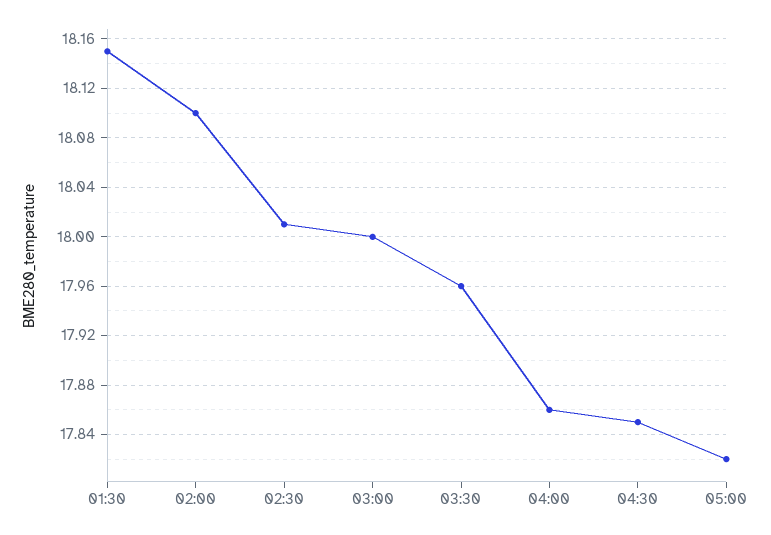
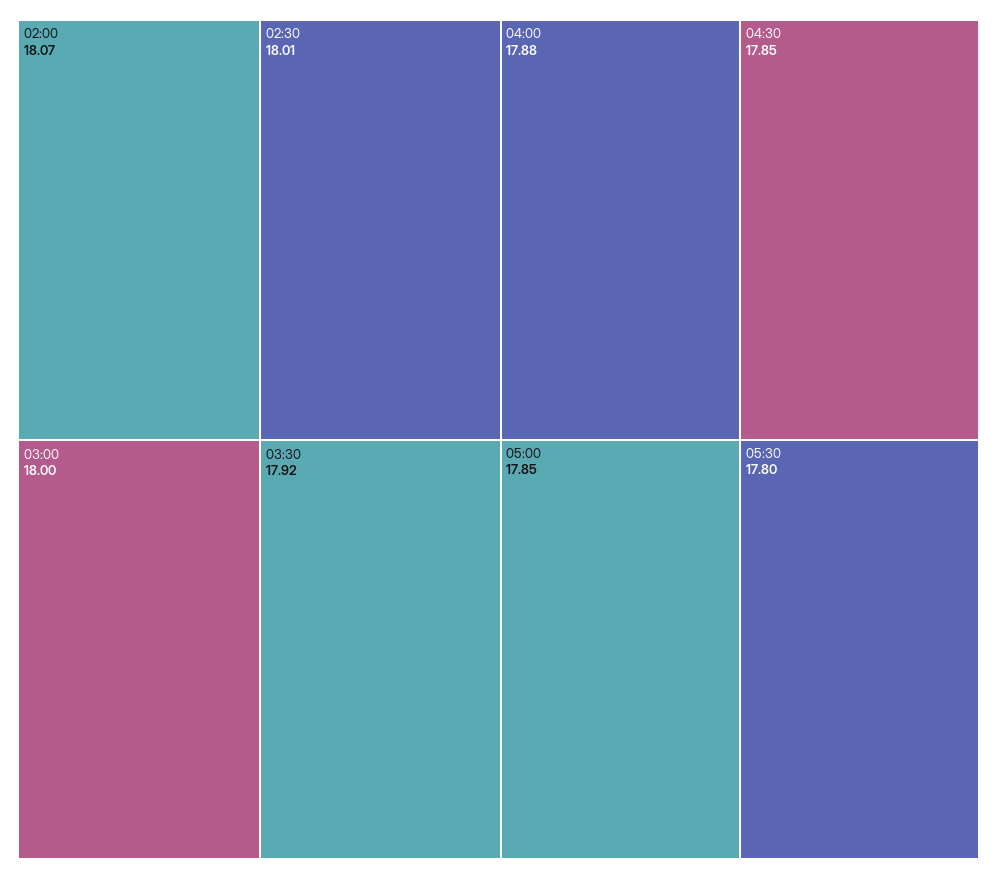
01:30: 18.15 -> none
02:00: 18.1 -> 18.07
03:30: 17.96 -> 17.92
04:00: 17.86 -> 17.88
05:00: 17.82 -> 17.85
05:30: none -> 17.8

